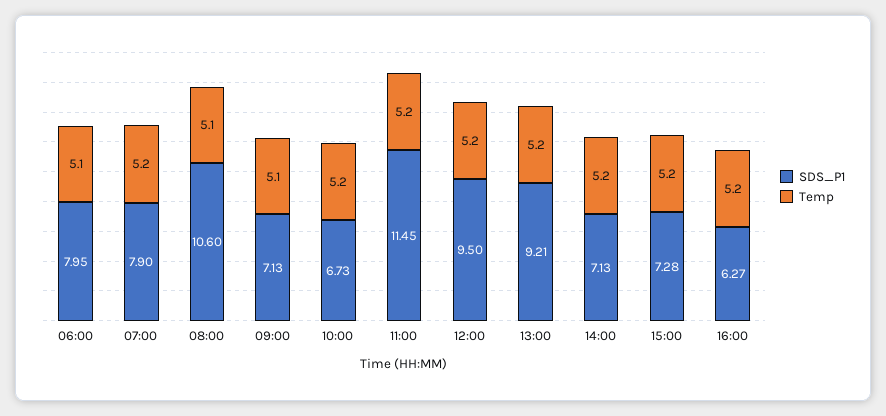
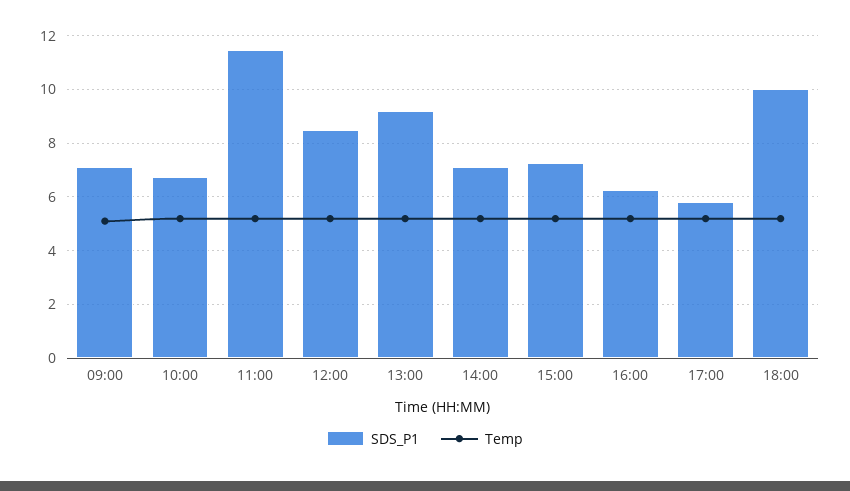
SDS_P1, 06:00: 7.95 -> none
Temp, 06:00: 5.1 -> none
SDS_P1, 07:00: 7.9 -> none
Temp, 07:00: 5.2 -> none
SDS_P1, 08:00: 10.6 -> none
Temp, 08:00: 5.1 -> none
SDS_P1, 12:00: 9.5 -> 8.5
SDS_P1, 17:00: none -> 5.75
Temp, 17:00: none -> 5.25
SDS_P1, 18:00: none -> 10
Temp, 18:00: none -> 5.25

